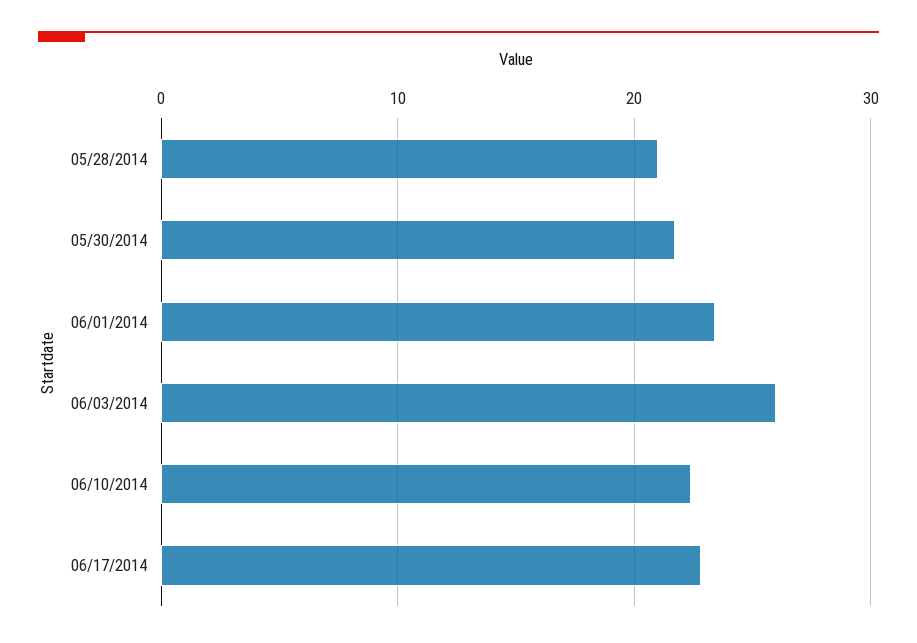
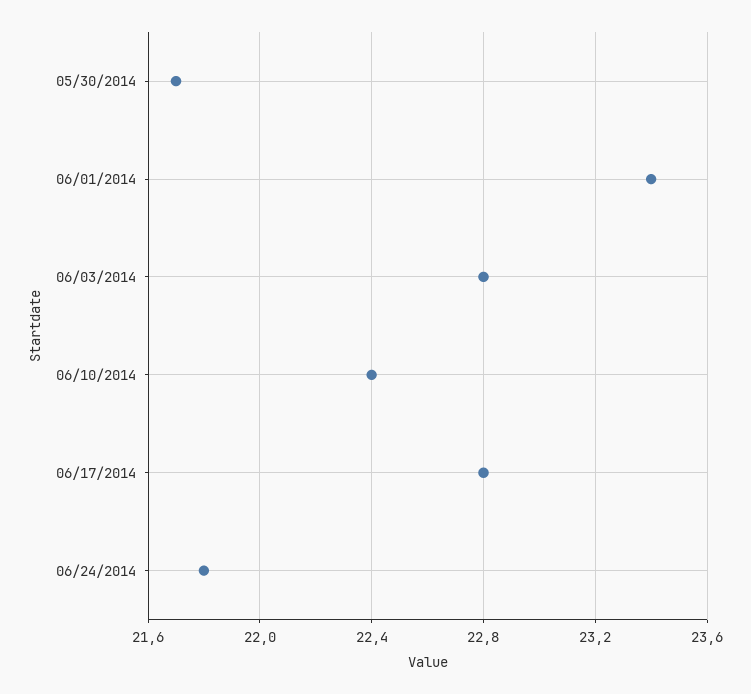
05/28/2014: 21 -> none
06/03/2014: 26 -> 22.8
06/24/2014: none -> 21.8

